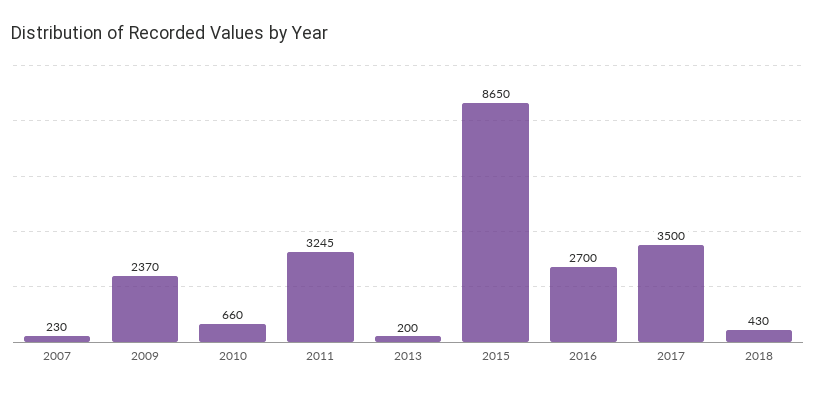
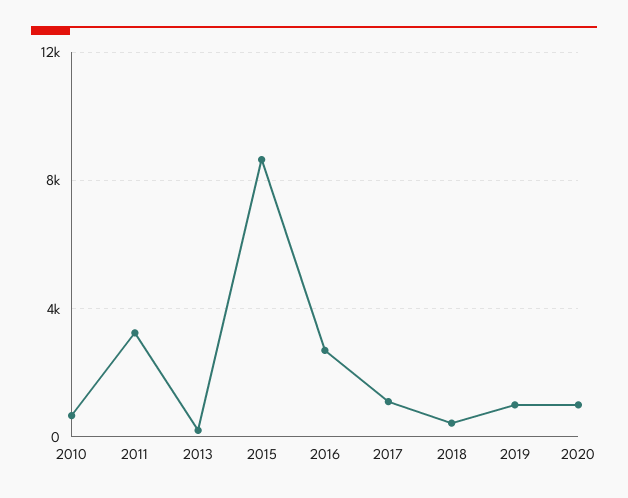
2007: 230 -> none
2009: 2370 -> none
2017: 3500 -> 1000
2019: none -> 1000
2020: none -> 1000

